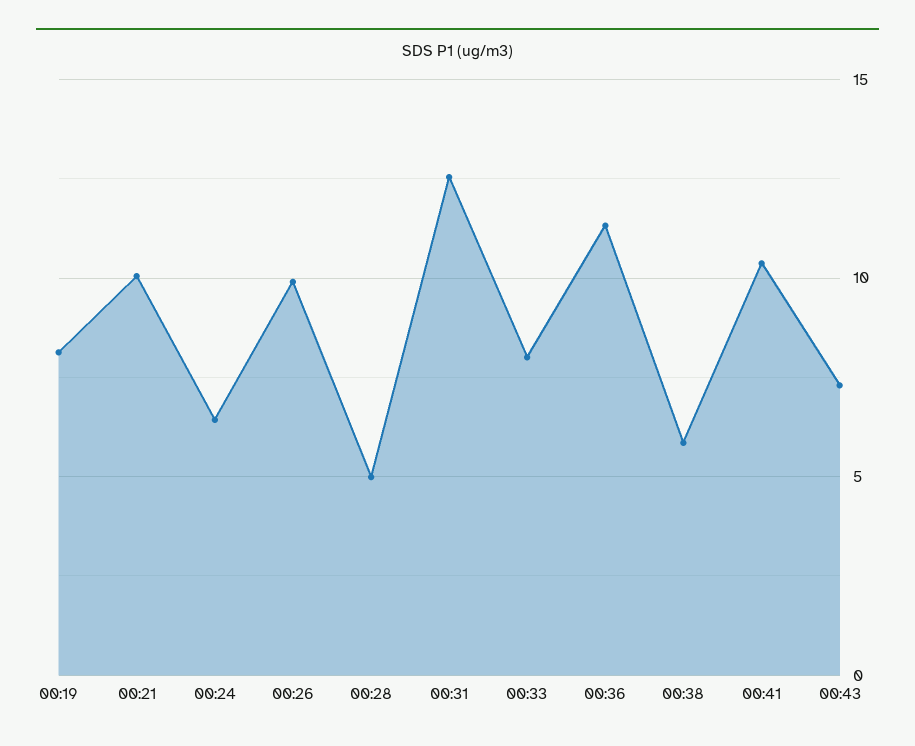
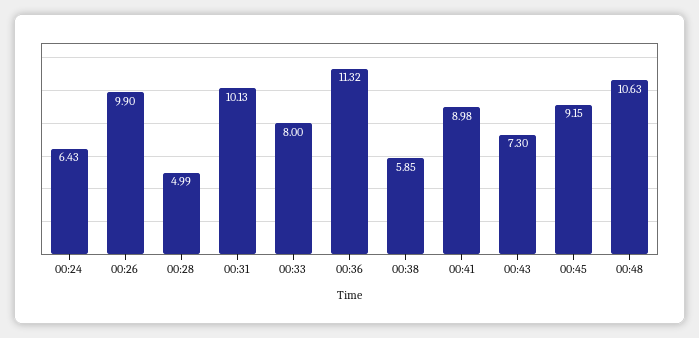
00:19: 8 -> none
00:21: 10 -> none
00:31: 12.5 -> 10.13
00:41: 10.5 -> 8.98
00:45: none -> 9.15
00:48: none -> 10.63

